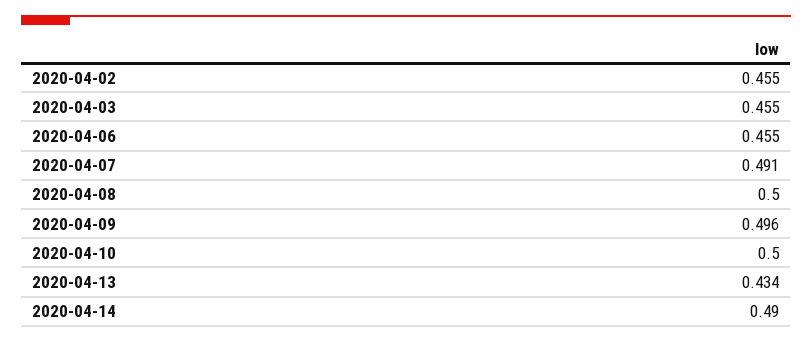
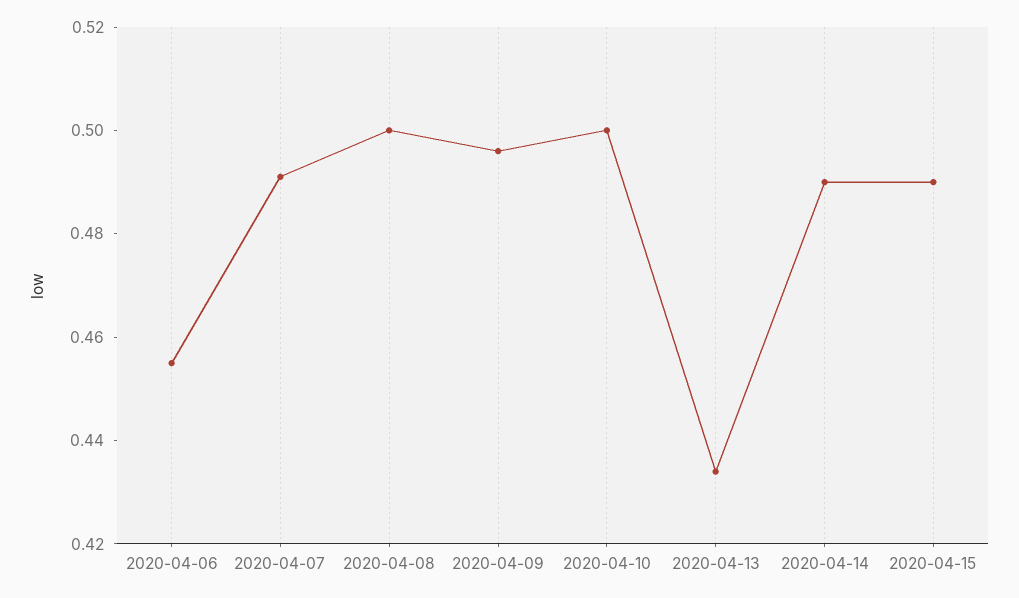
2020-04-02: 0.455 -> none
2020-04-03: 0.455 -> none
2020-04-15: none -> 0.49

